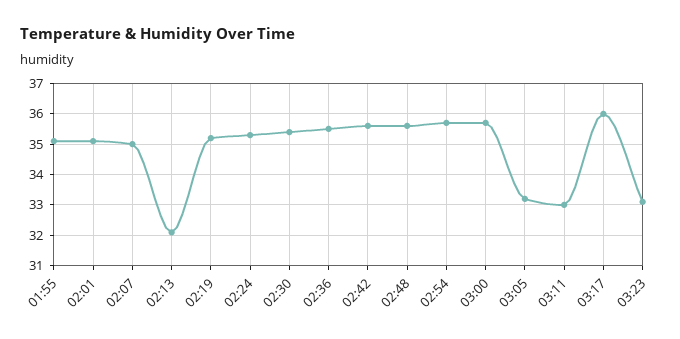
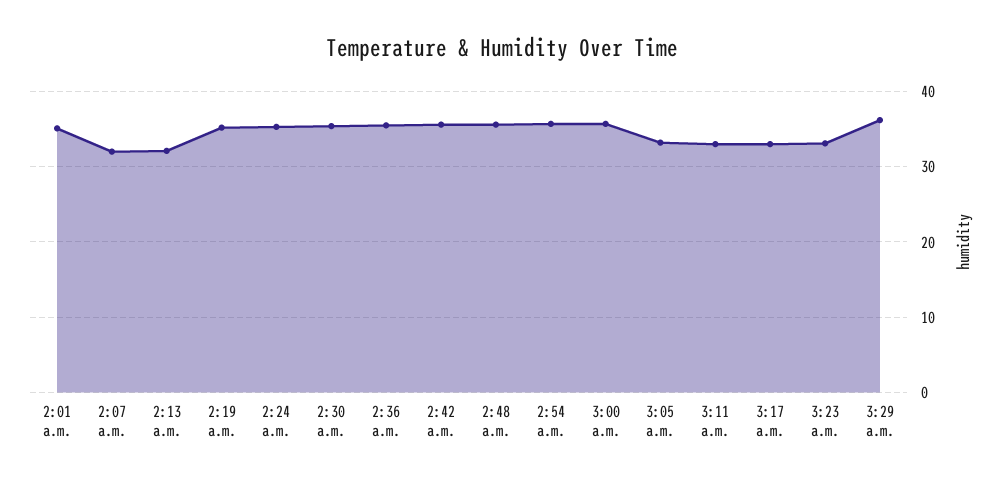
01:55: 35 -> none
02:07: 35 -> 32
03:17: 36 -> 33
3:29 a.m.: none -> 36

